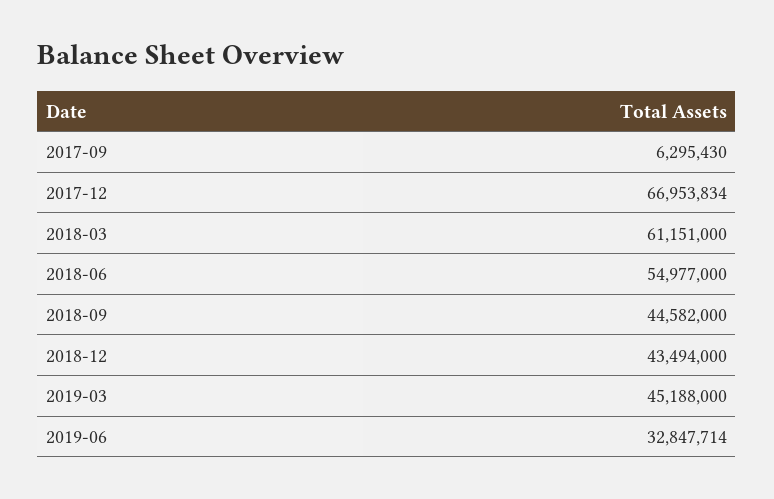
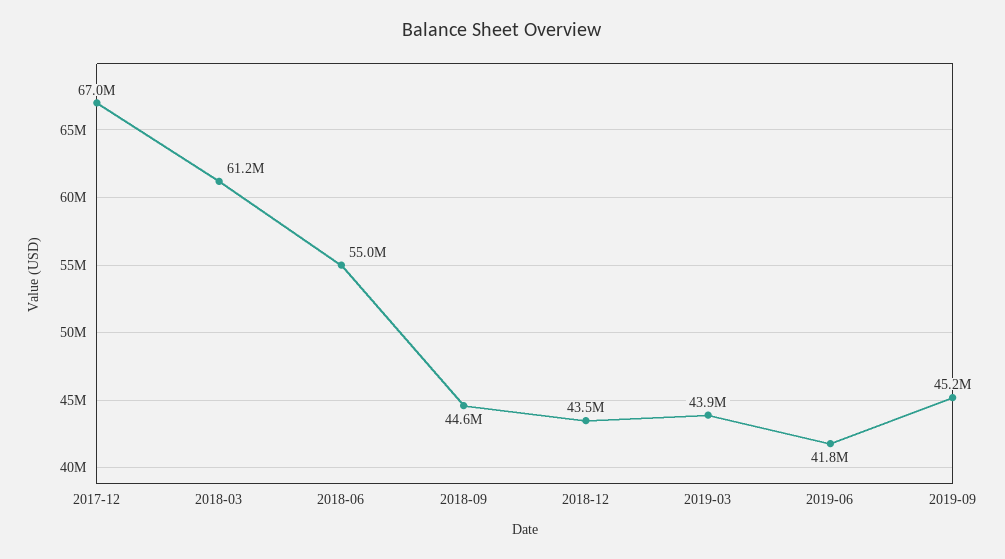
2017-09: 6295430 -> none
2019-03: 45188000 -> 43900000
2019-06: 32847714 -> 41800000
2019-09: none -> 45200000

